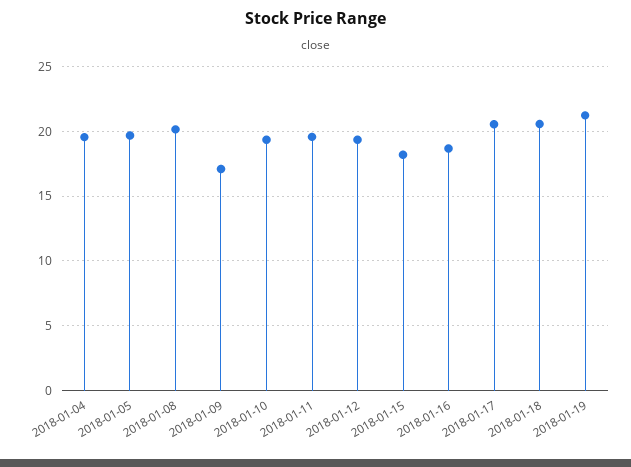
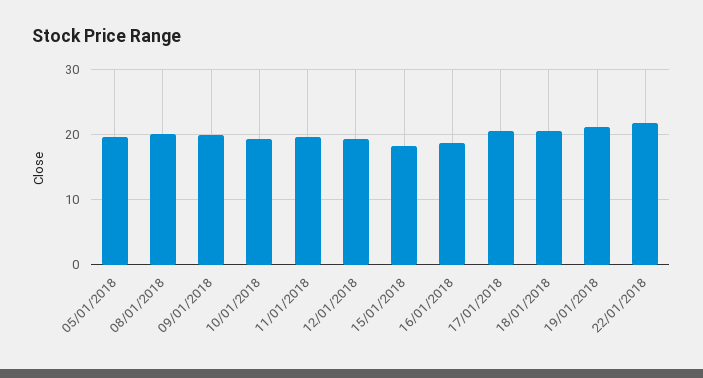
2018-01-04: 19.5 -> none
2018-01-09: 17 -> 20
22/01/2018: none -> 22

